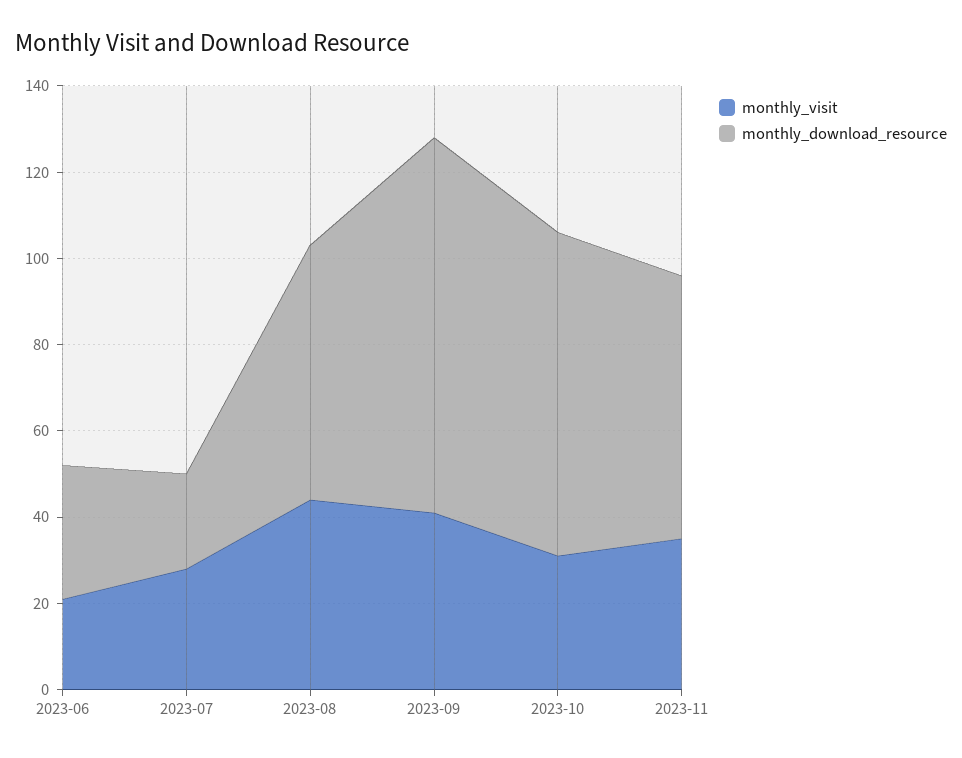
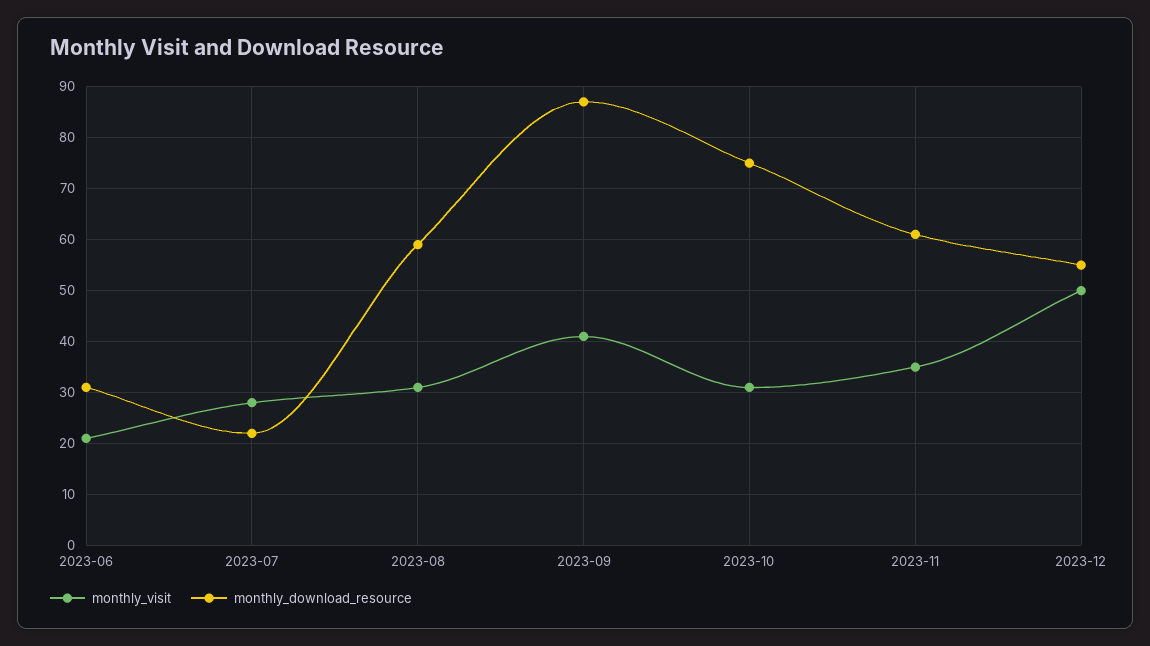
monthly_visit, 2023-08: 45 -> 30
monthly_visit, 2023-12: none -> 50
monthly_download_resource, 2023-12: none -> 55

